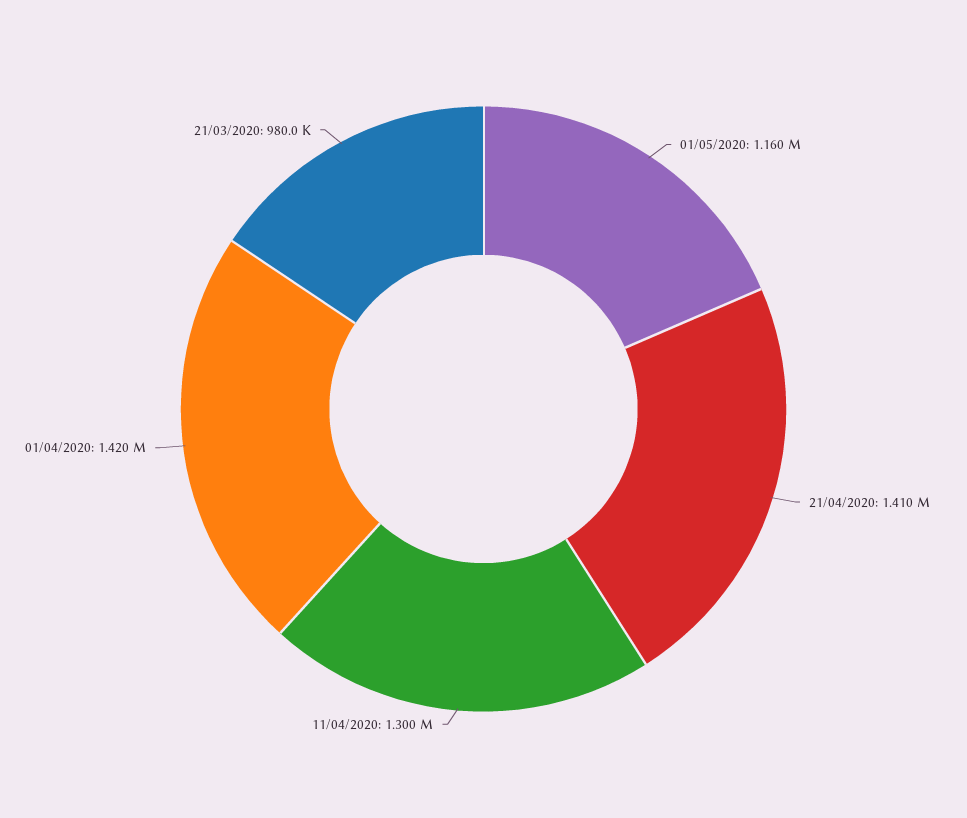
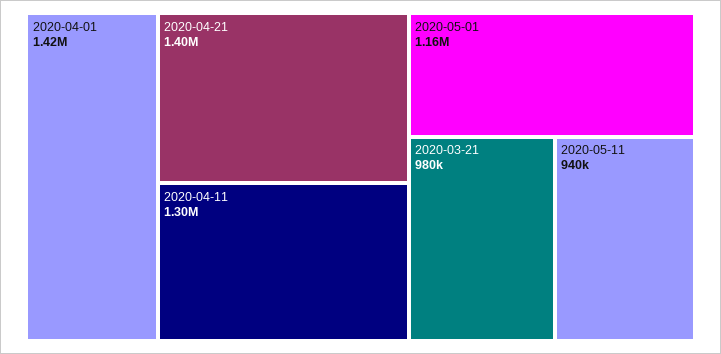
21/04/2020: 1410000 -> 1400000
2020-05-11: none -> 940000

